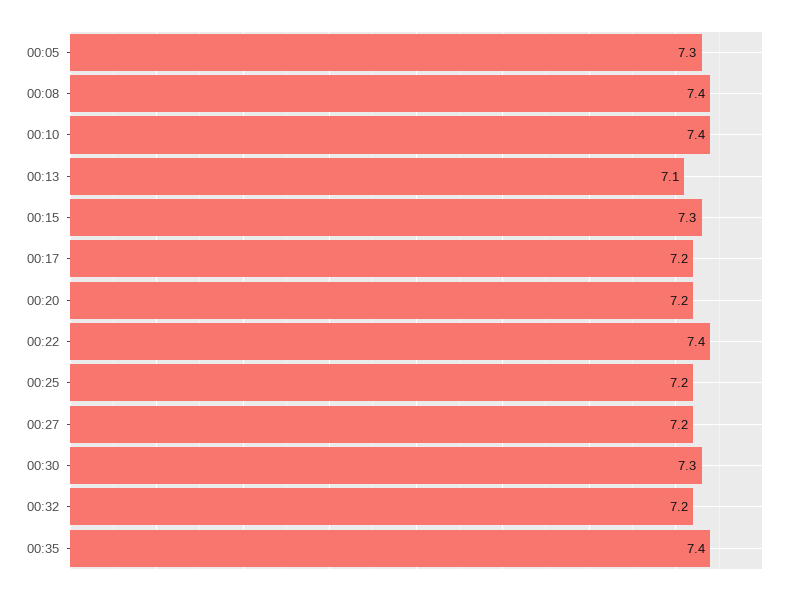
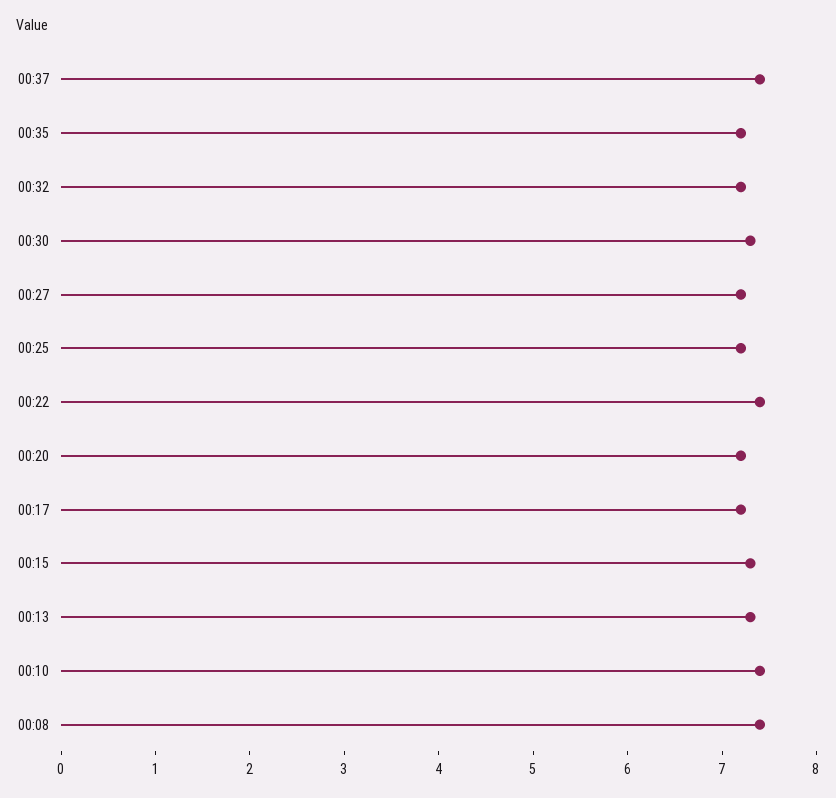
00:05: 7.3 -> none
00:13: 7.1 -> 7.3
00:35: 7.4 -> 7.2
00:37: none -> 7.4

